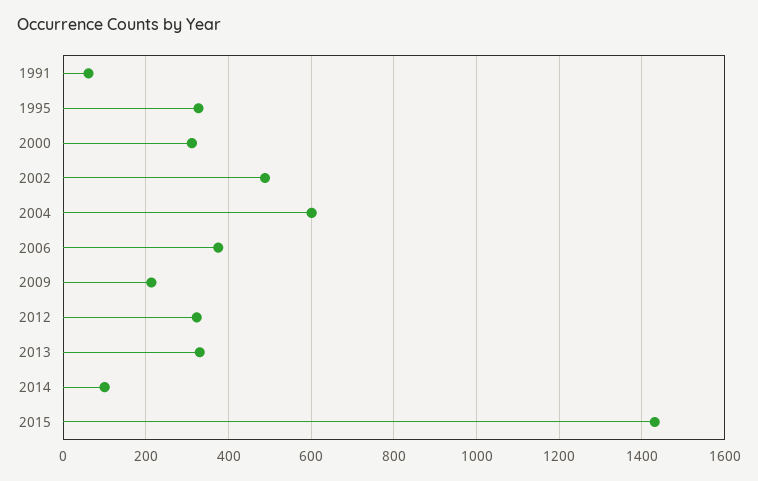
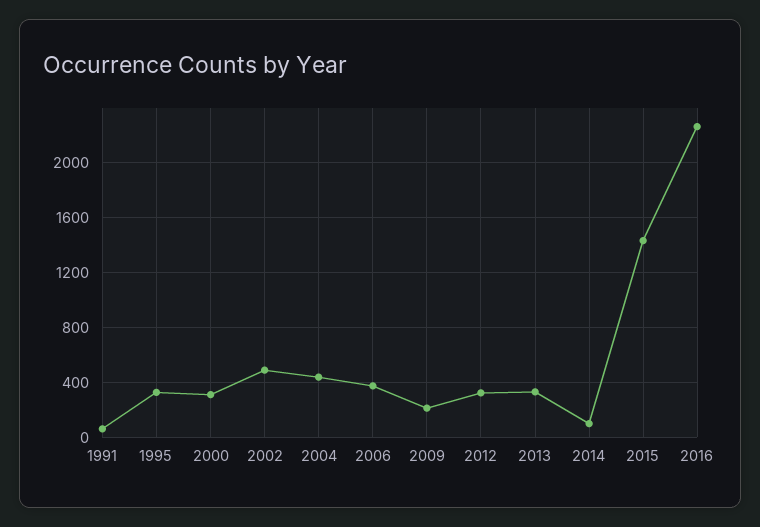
2004: 600 -> 450
2016: none -> 2250

